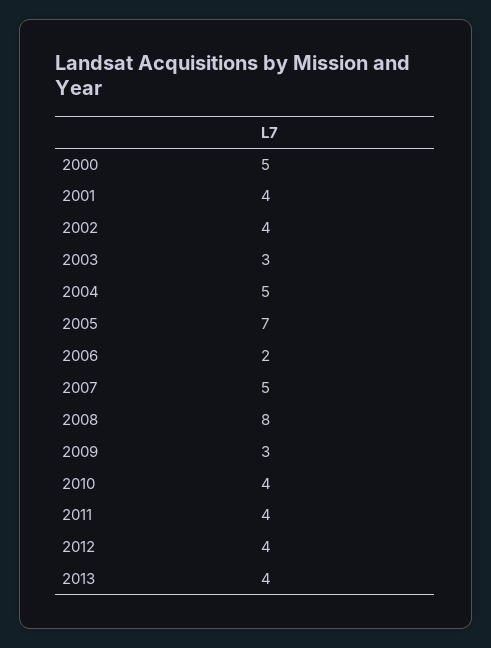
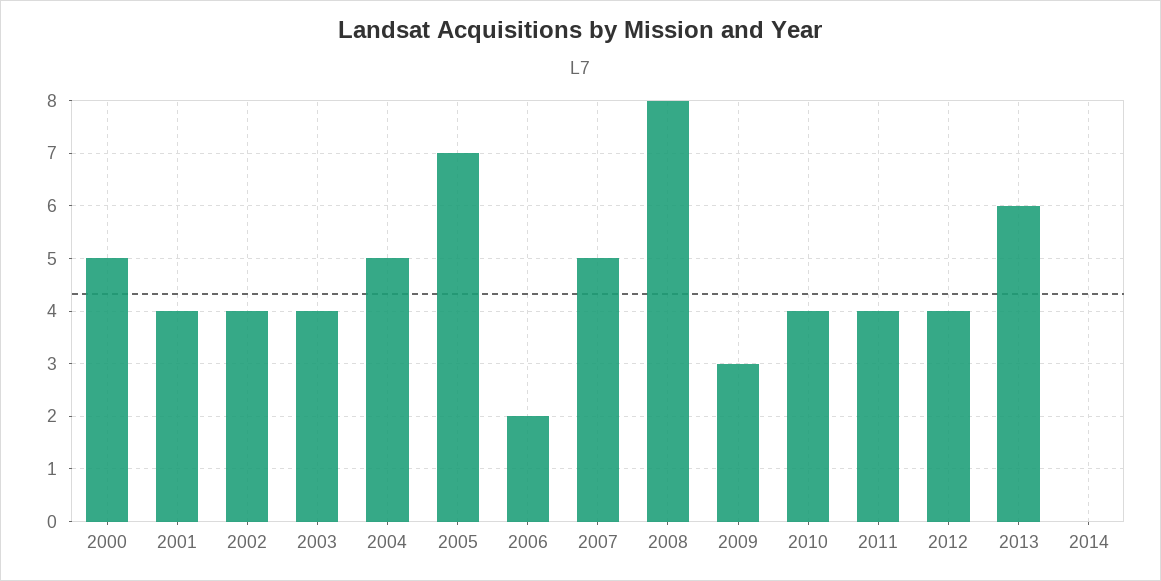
2003: 3 -> 4
2013: 4 -> 6
2014: none -> 0

